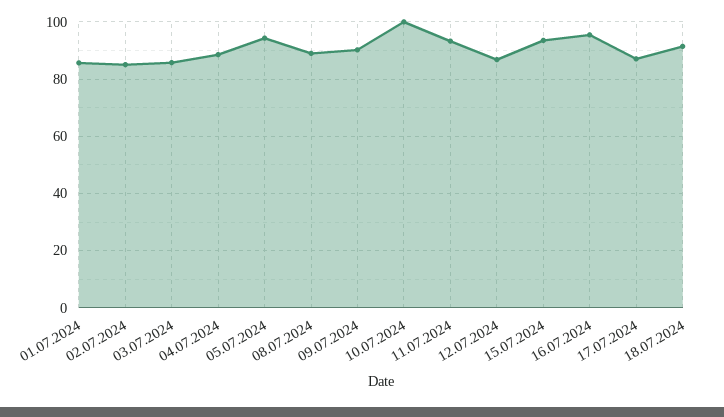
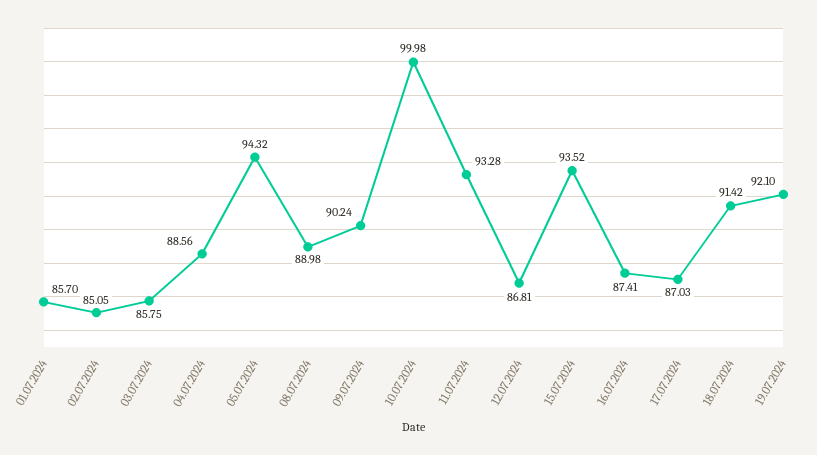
16.07.2024: 95 -> 87.41
19.07.2024: none -> 92.1

